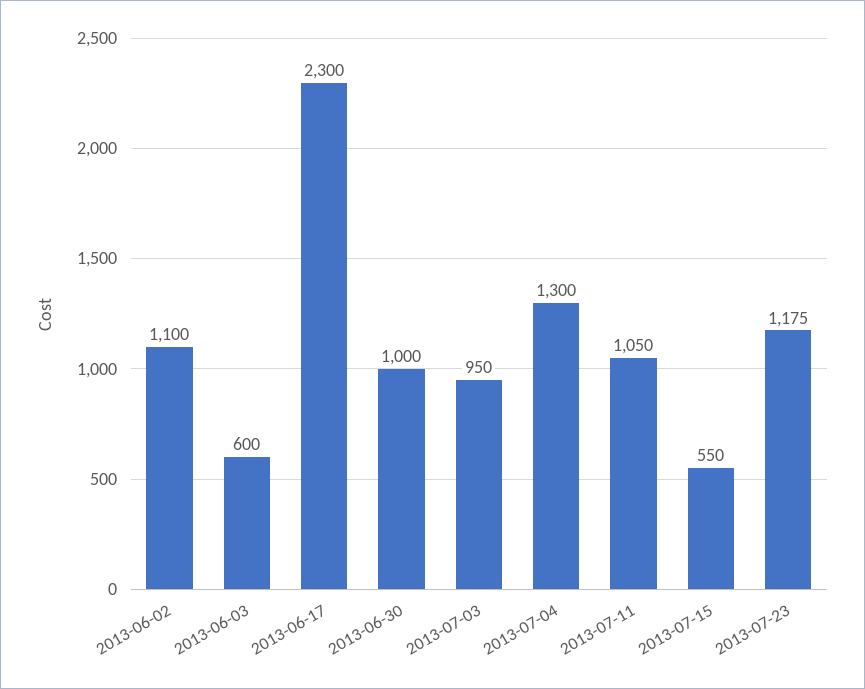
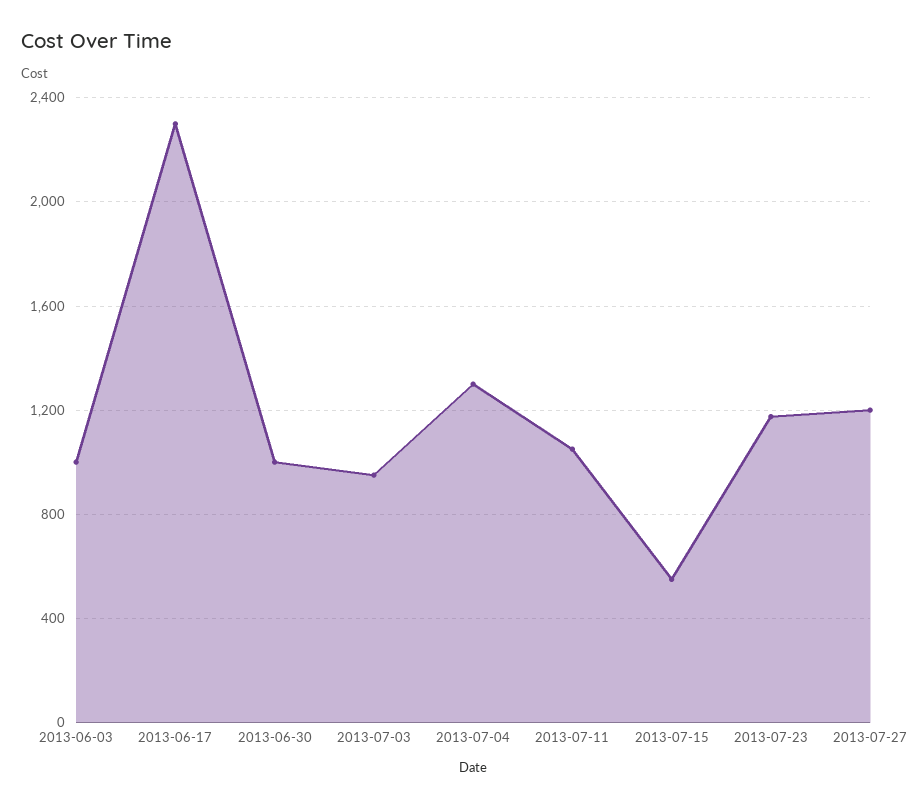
2013-06-02: 1100 -> none
2013-06-03: 600 -> 1000
2013-07-27: none -> 1200

